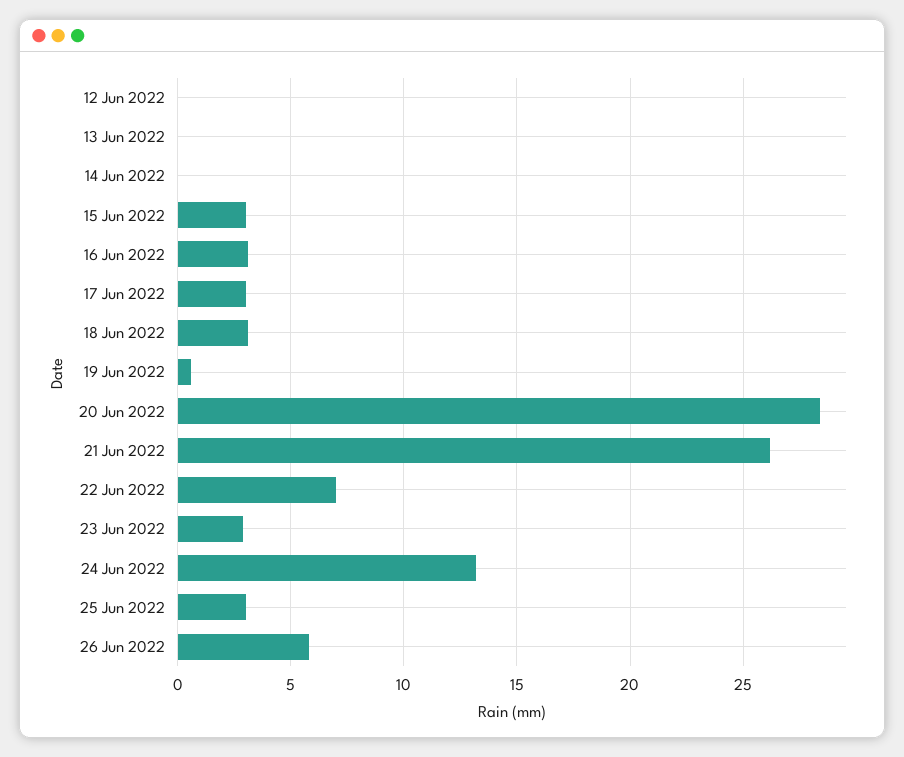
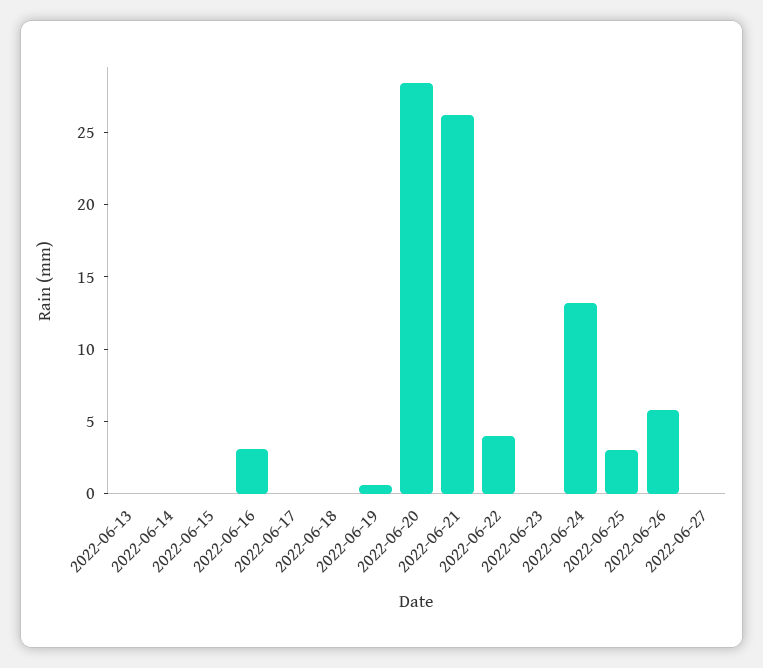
12 Jun 2022: 0 -> none
15 Jun 2022: 3 -> 0
17 Jun 2022: 3 -> 0
18 Jun 2022: 3 -> 0
22 Jun 2022: 7 -> 4
23 Jun 2022: 3 -> 0
2022-06-27: none -> 0

